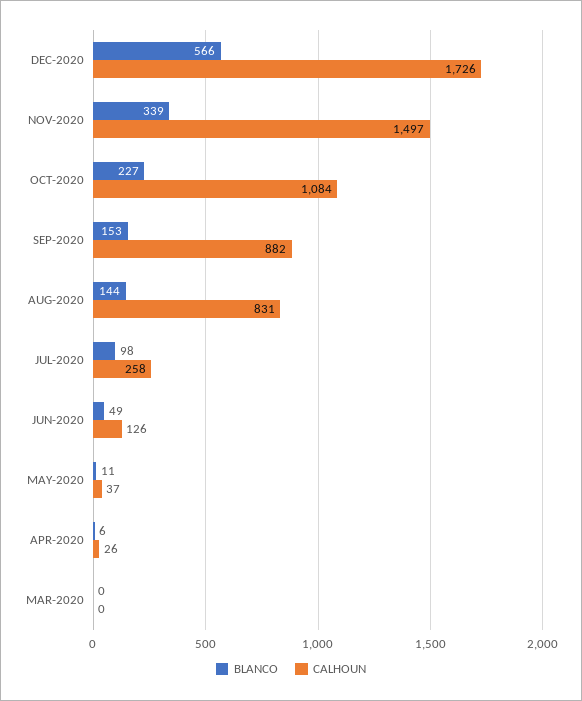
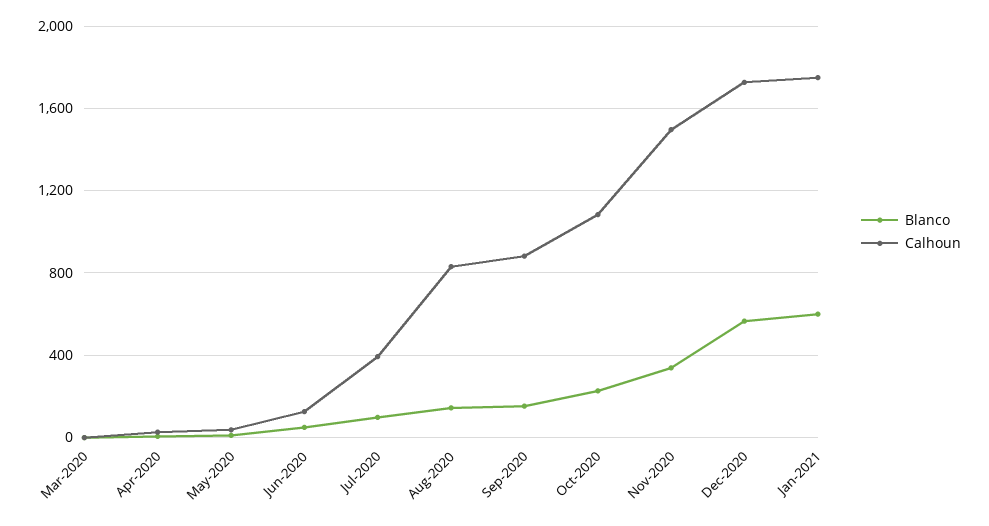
CALHOUN, JUL-2020: 258 -> 400
BLANCO, Jan-2021: none -> 600
CALHOUN, Jan-2021: none -> 1750

